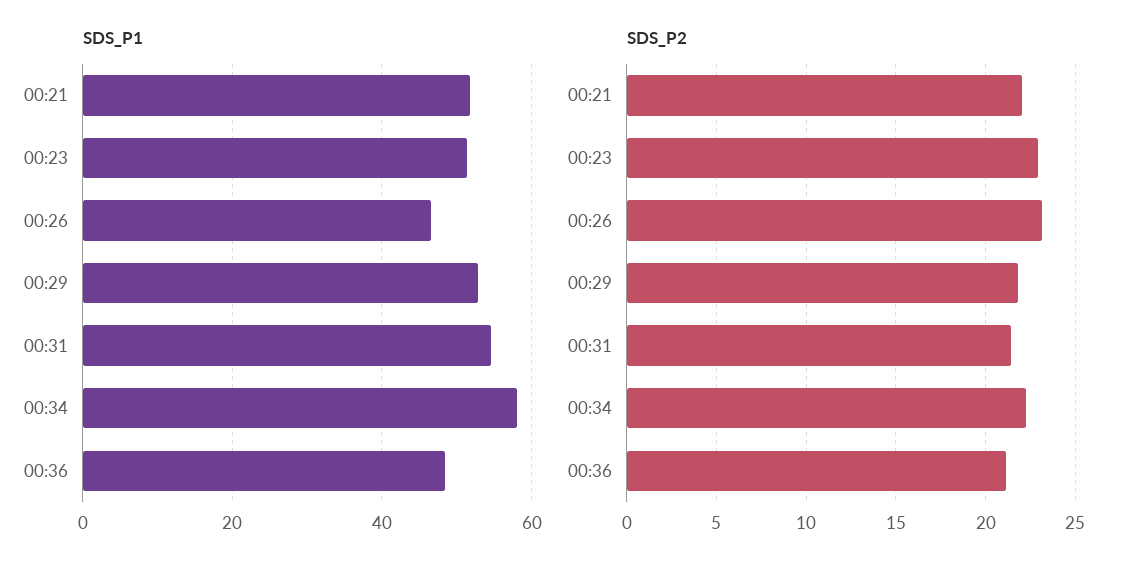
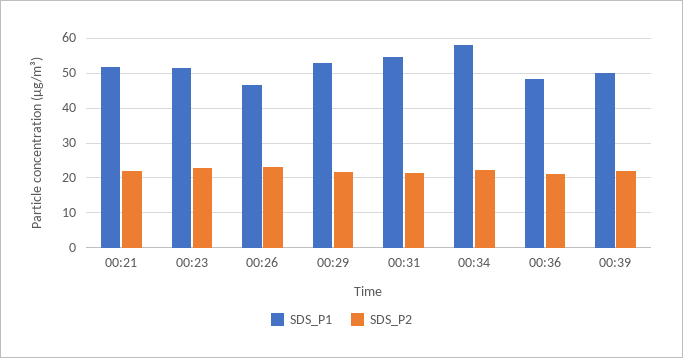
SDS_P1, 00:39: none -> 50
SDS_P2, 00:39: none -> 22

